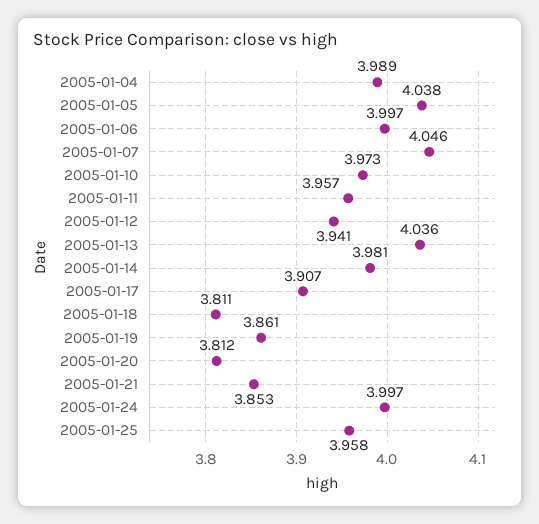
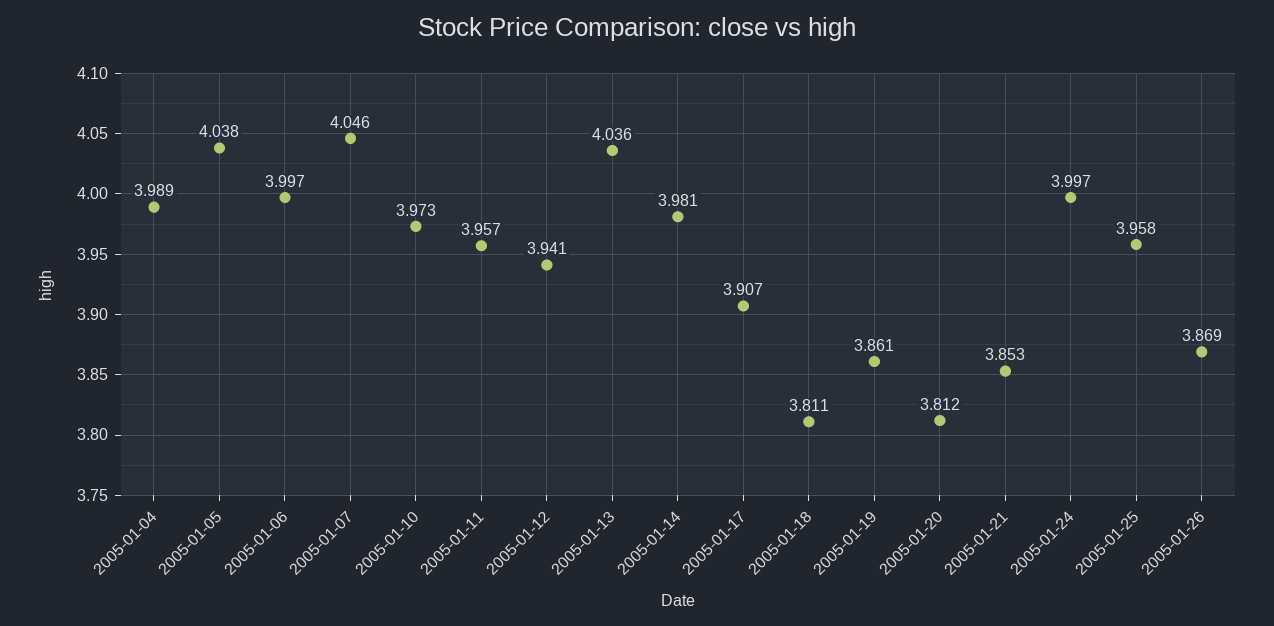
2005-01-26: none -> 3.869

